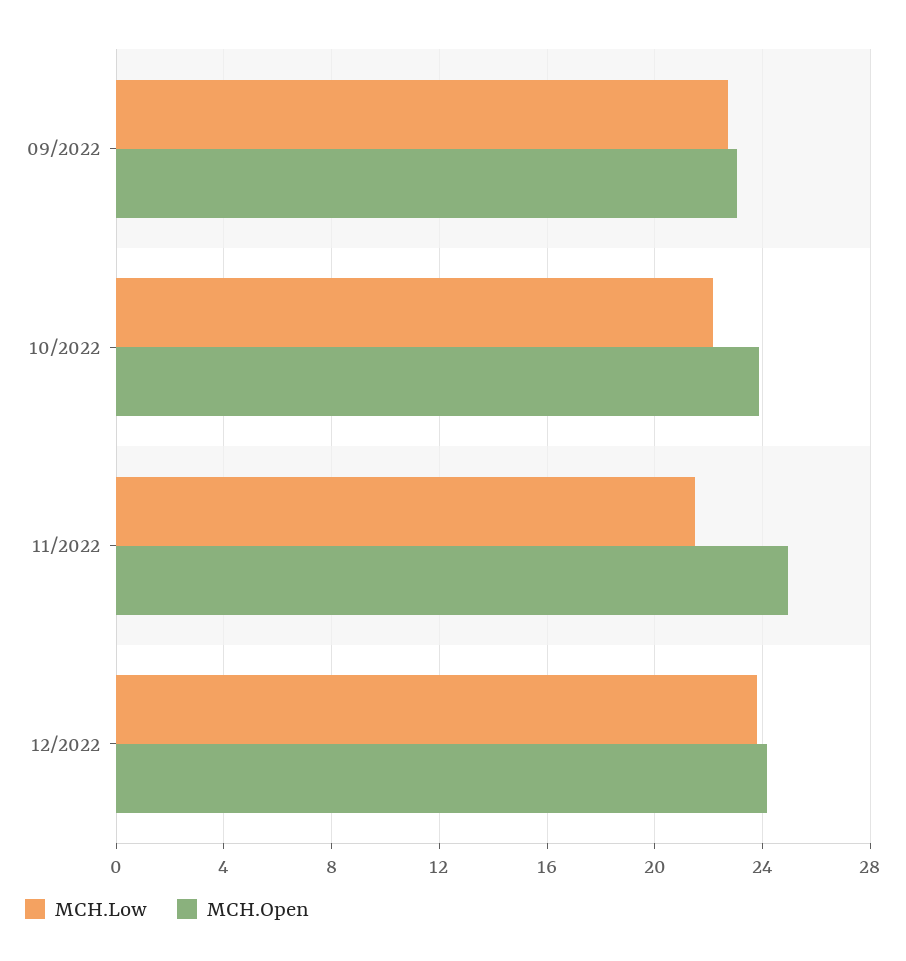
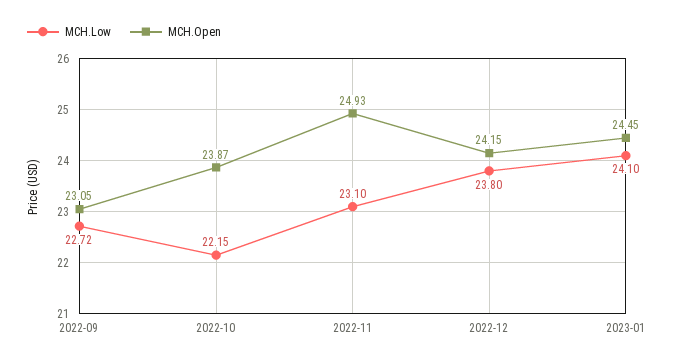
MCH.Low, 11/2022: 21.5 -> 23.1
MCH.Low, 2023-01: none -> 24.1
MCH.Open, 2023-01: none -> 24.45

